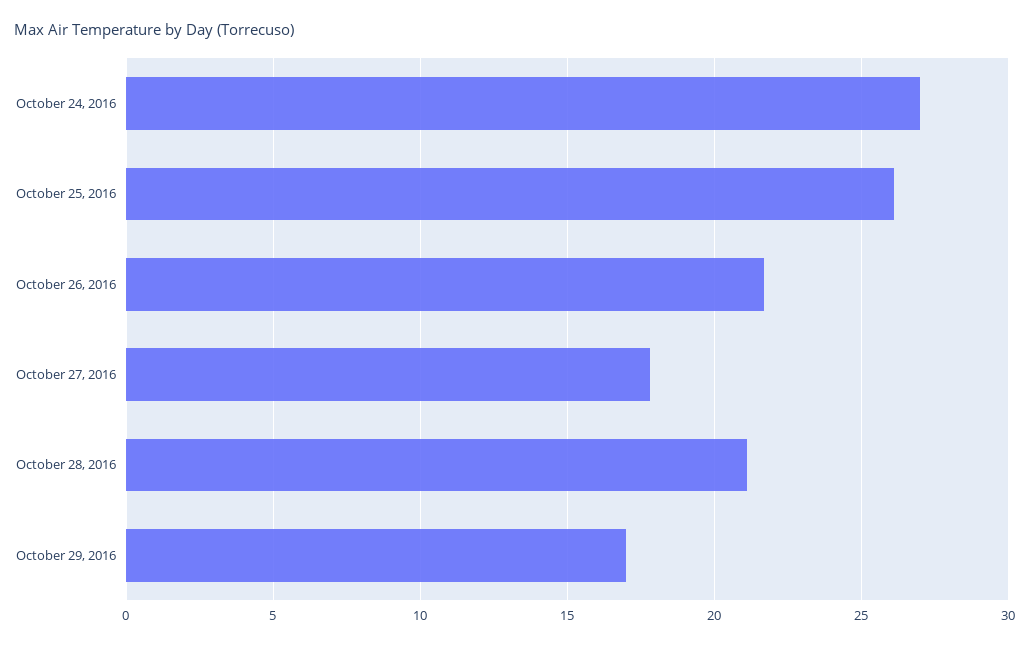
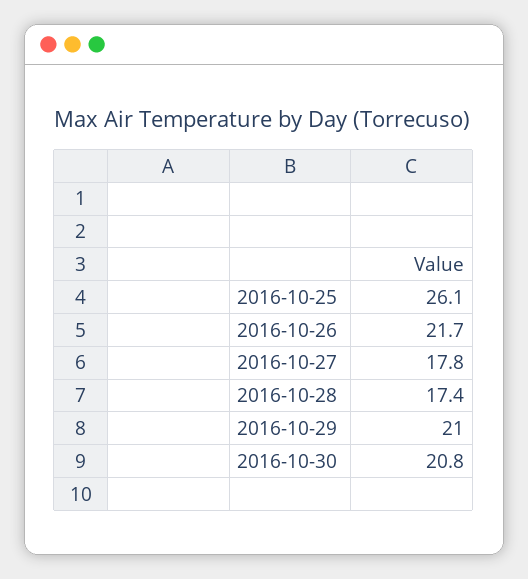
October 24, 2016: 27 -> none
October 28, 2016: 21 -> 17.4
October 29, 2016: 17 -> 21
2016-10-30: none -> 20.8

